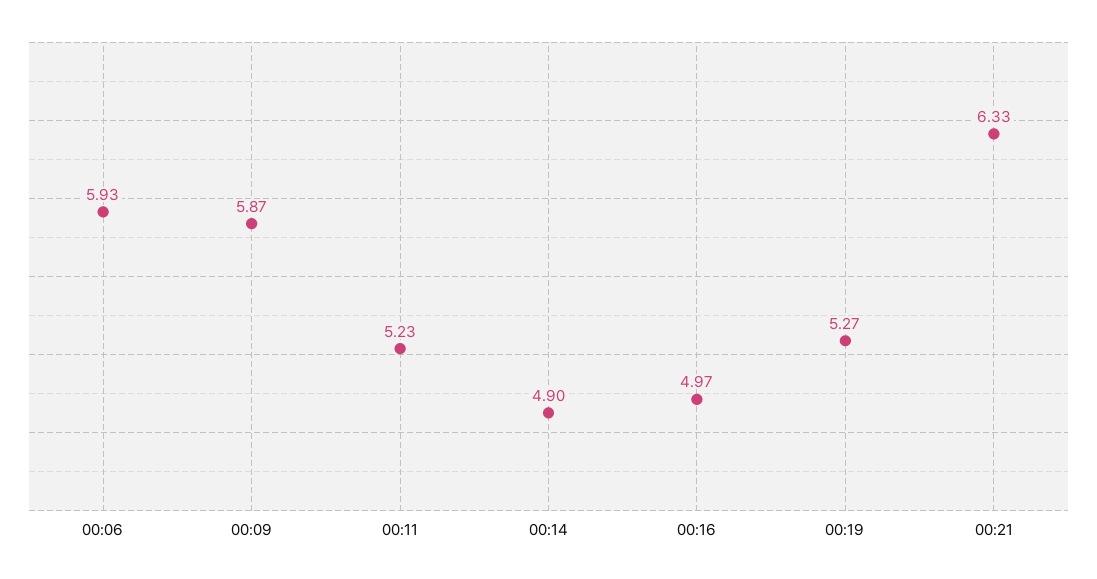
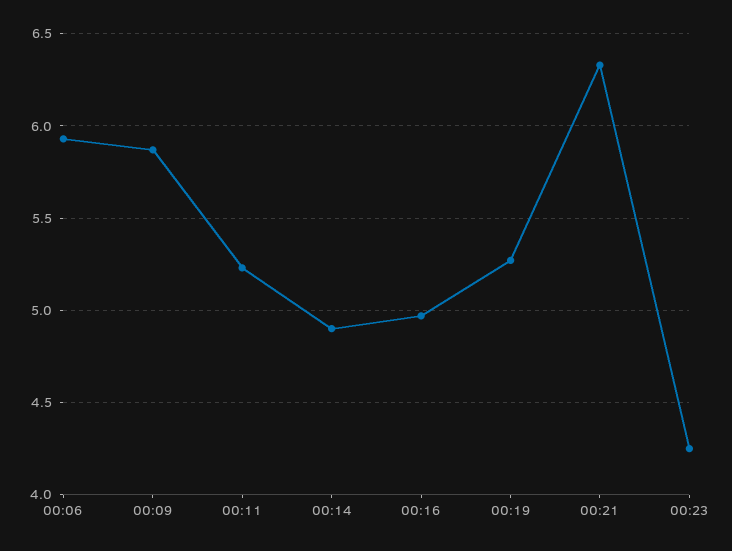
00:23: none -> 4.25

